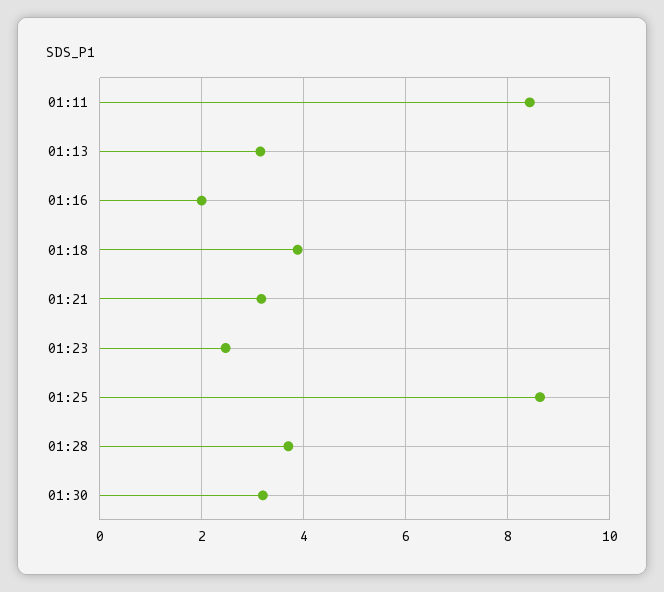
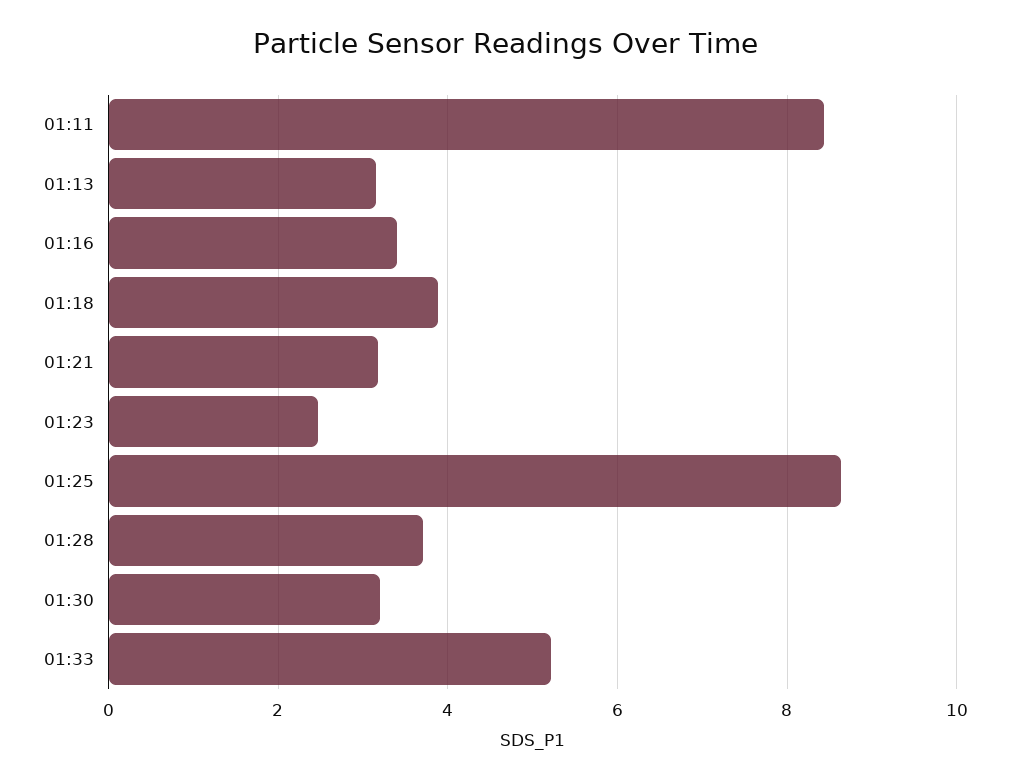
01:16: 2 -> 3.4
01:33: none -> 5.2

